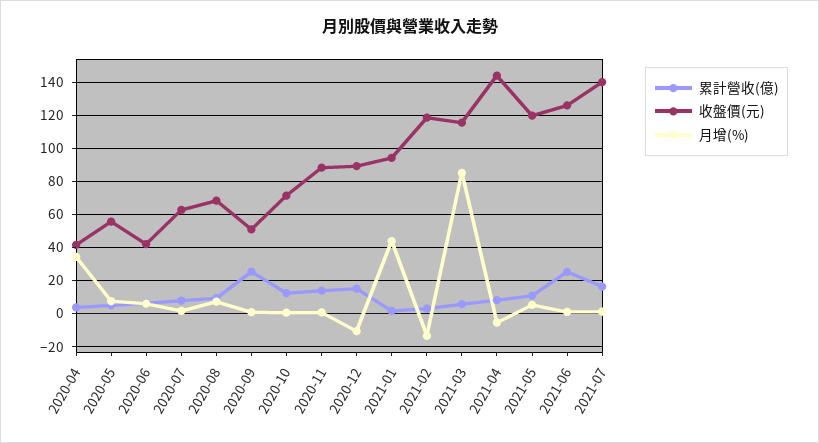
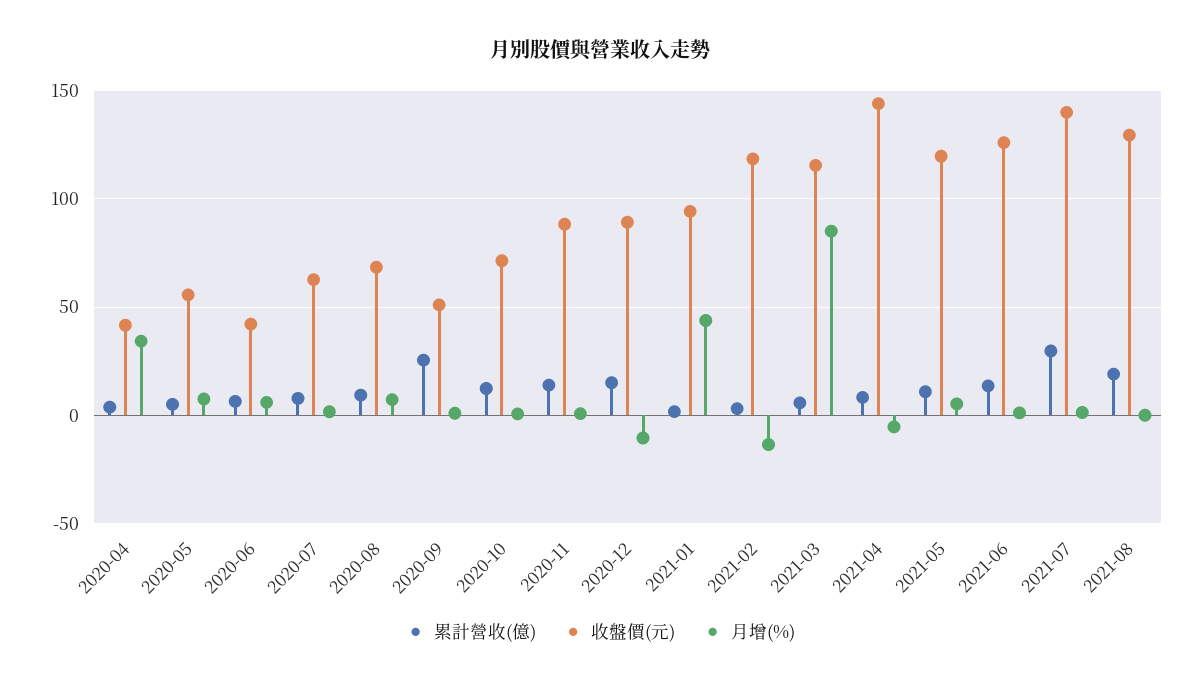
累計營收(億), 2021-06: 25 -> 15
累計營收(億), 2021-07: 15 -> 30
累計營收(億), 2021-08: none -> 20
收盤價(元), 2021-08: none -> 130
月增(%), 2021-08: none -> 0

